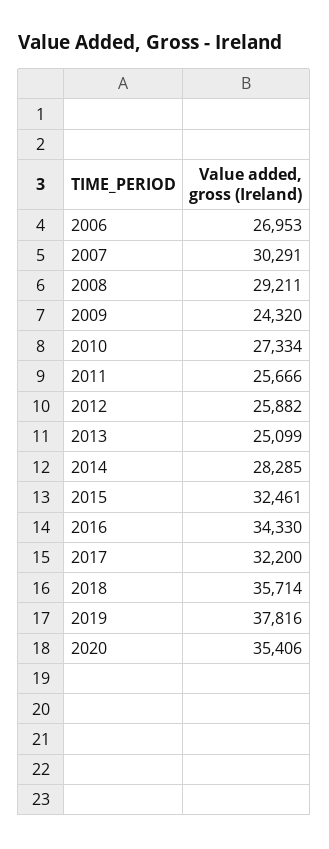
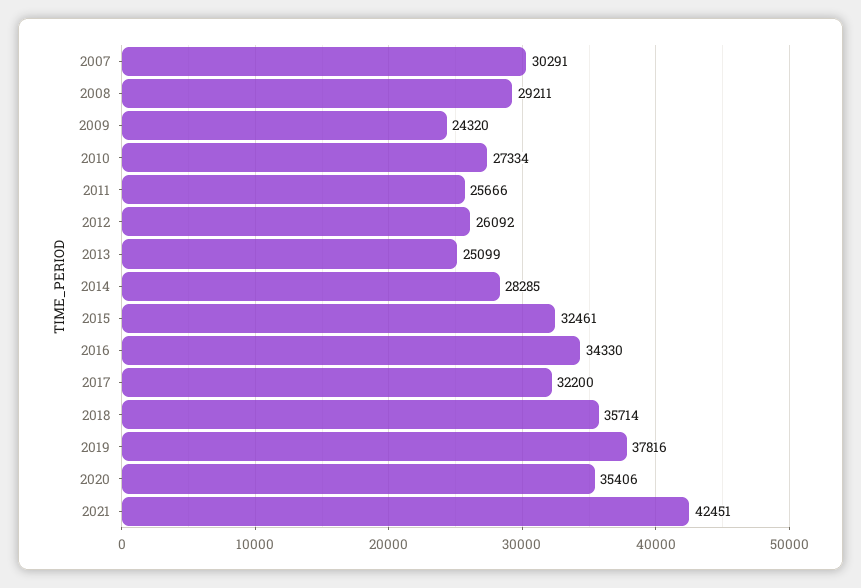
2006: 26953 -> none
2012: 25882 -> 26092
2021: none -> 42451

